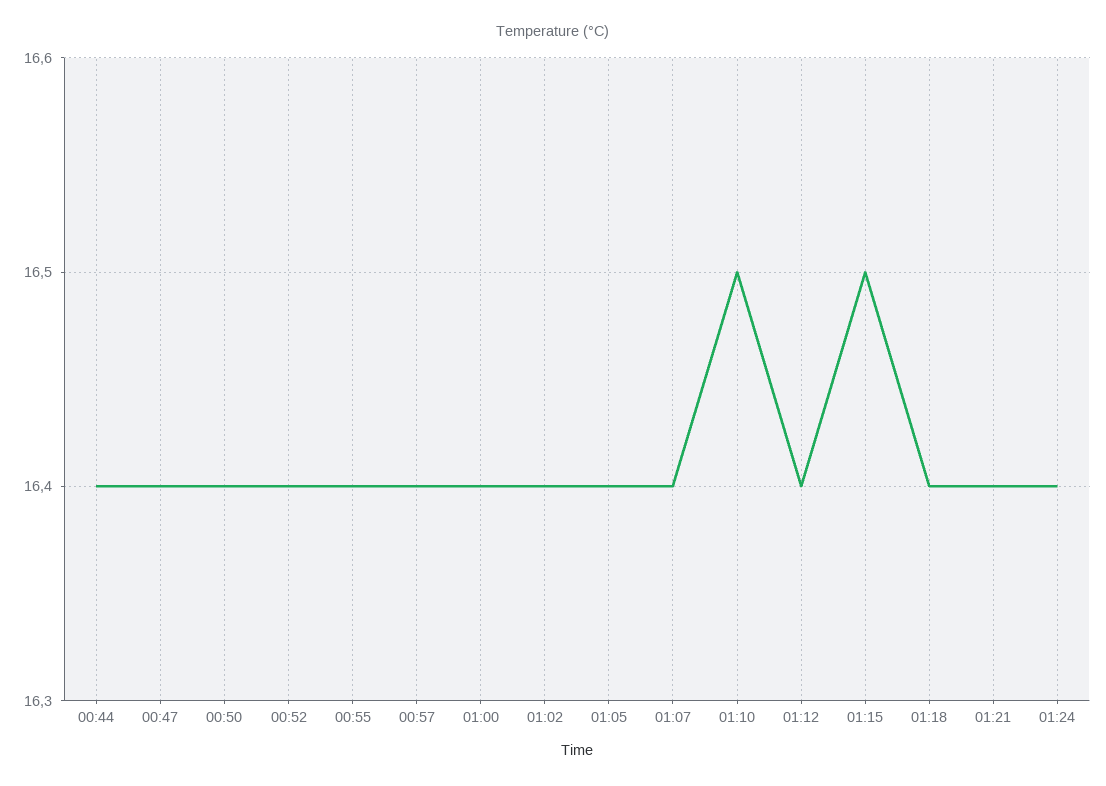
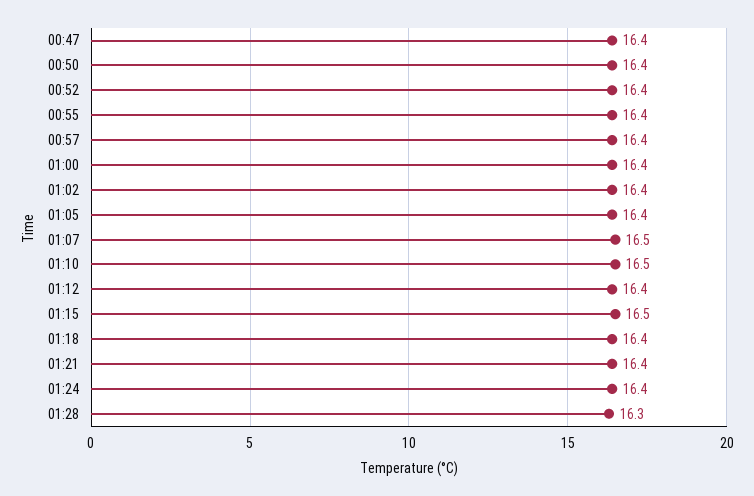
00:44: 16.4 -> none
01:07: 16.4 -> 16.5
01:28: none -> 16.3

